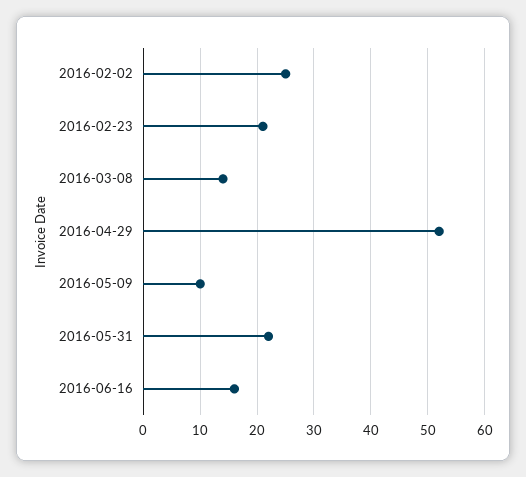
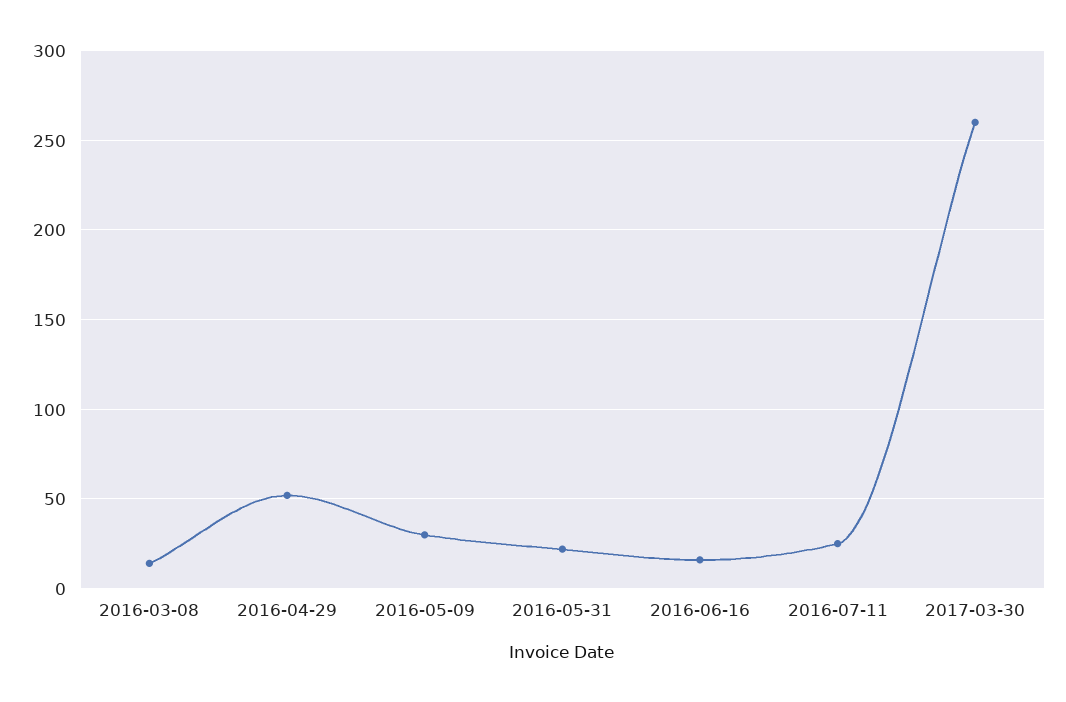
2016-02-02: 25 -> none
2016-02-23: 20 -> none
2016-05-09: 10 -> 30
2016-07-11: none -> 25
2017-03-30: none -> 260

